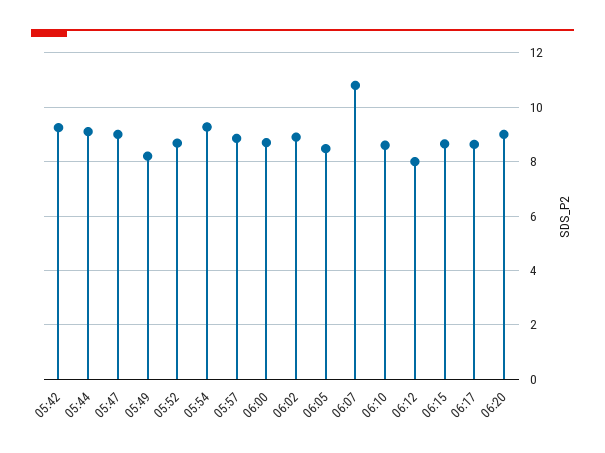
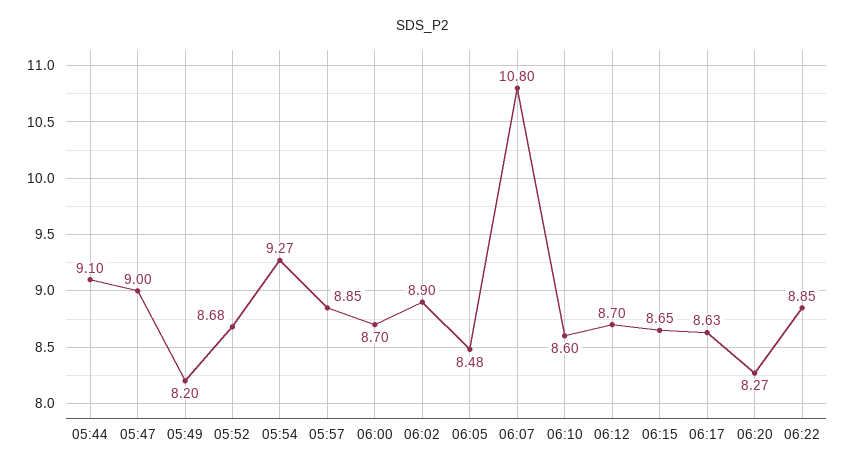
05:42: 9.25 -> none
06:12: 8 -> 8.7
06:20: 9 -> 8.27
06:22: none -> 8.85

